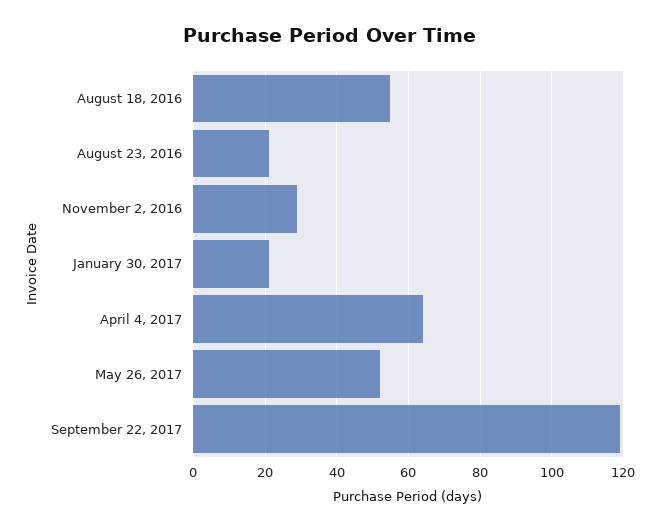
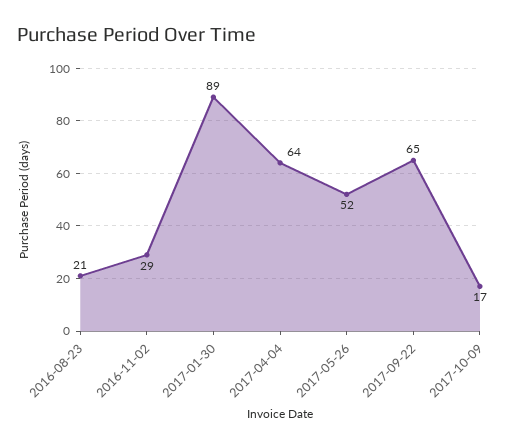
August 18, 2016: 55 -> none
January 30, 2017: 20 -> 89
September 22, 2017: 120 -> 65
2017-10-09: none -> 17

